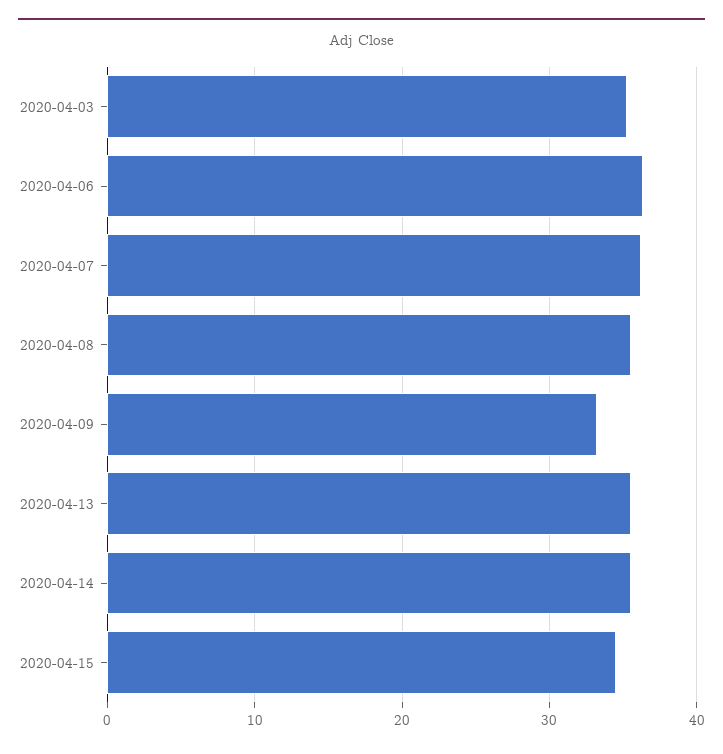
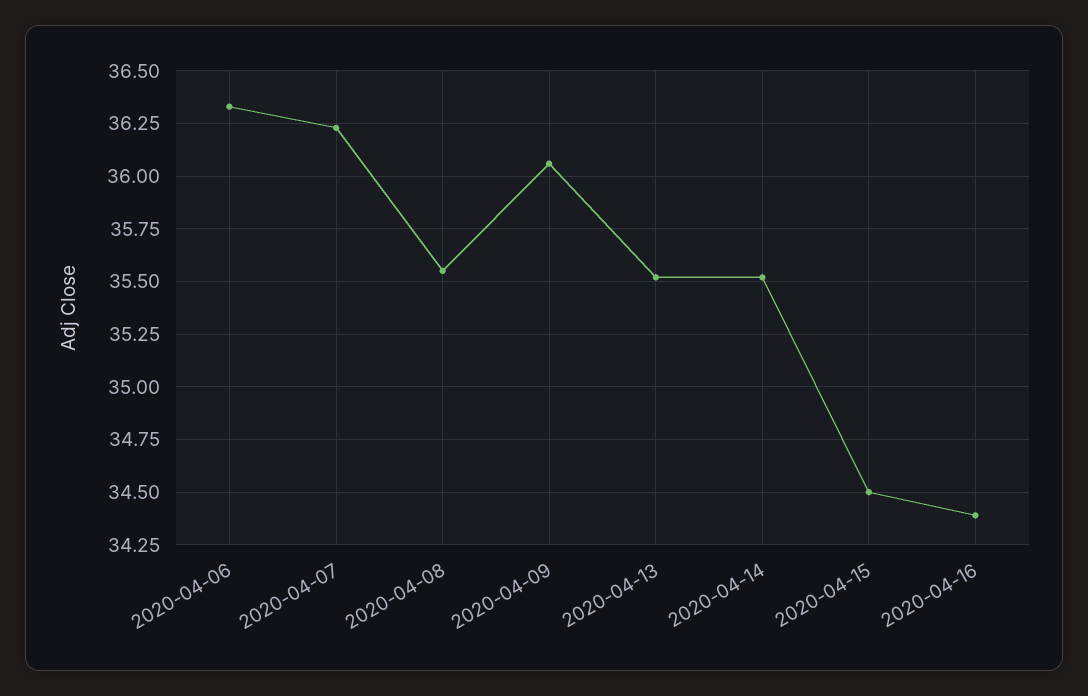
2020-04-03: 35 -> none
2020-04-09: 33 -> 36.05
2020-04-16: none -> 34.4

